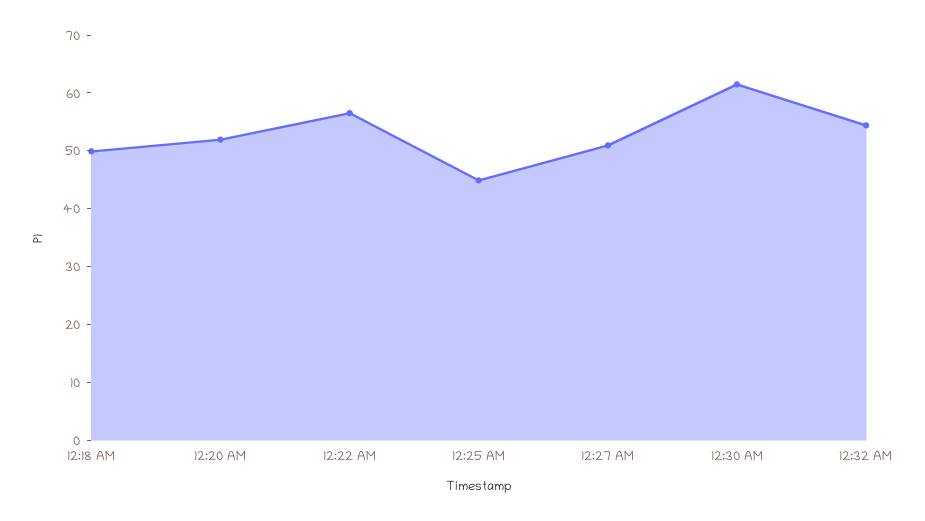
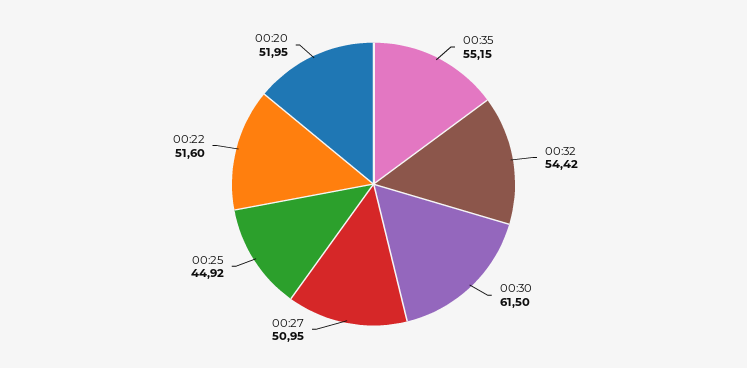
12:18 AM: 50 -> none
12:22 AM: 56 -> 51.6
00:35: none -> 55.15

